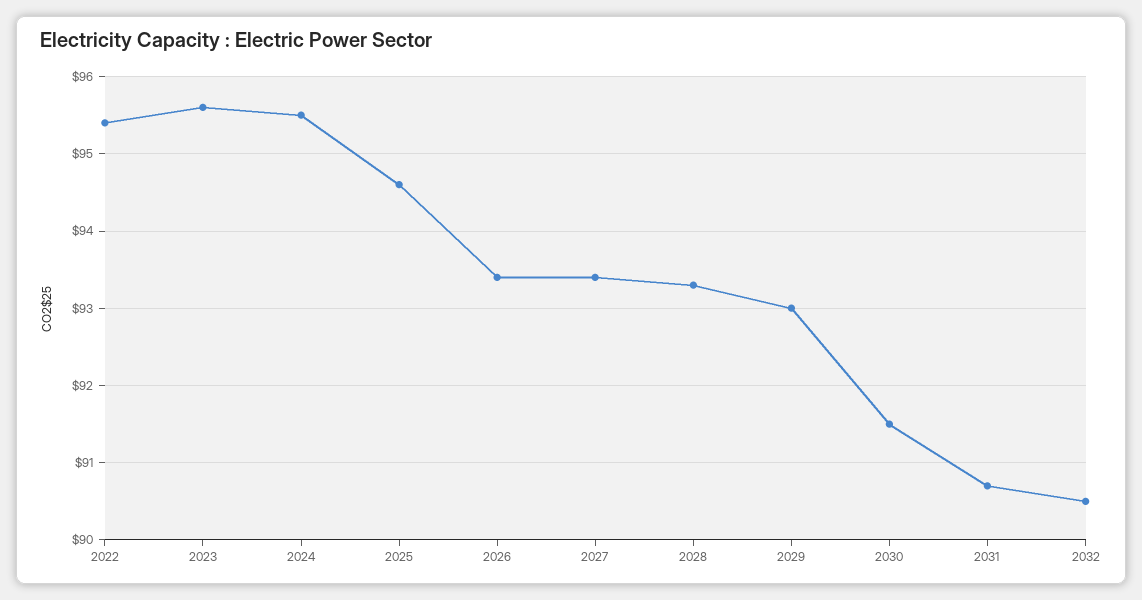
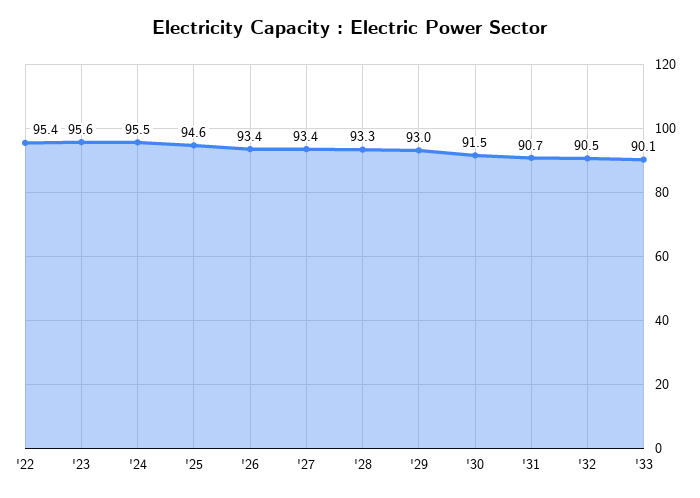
'33: none -> 90.1

